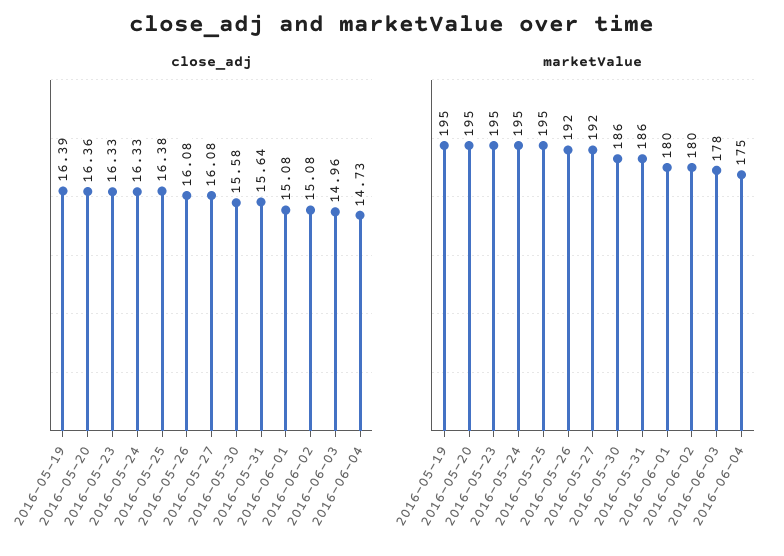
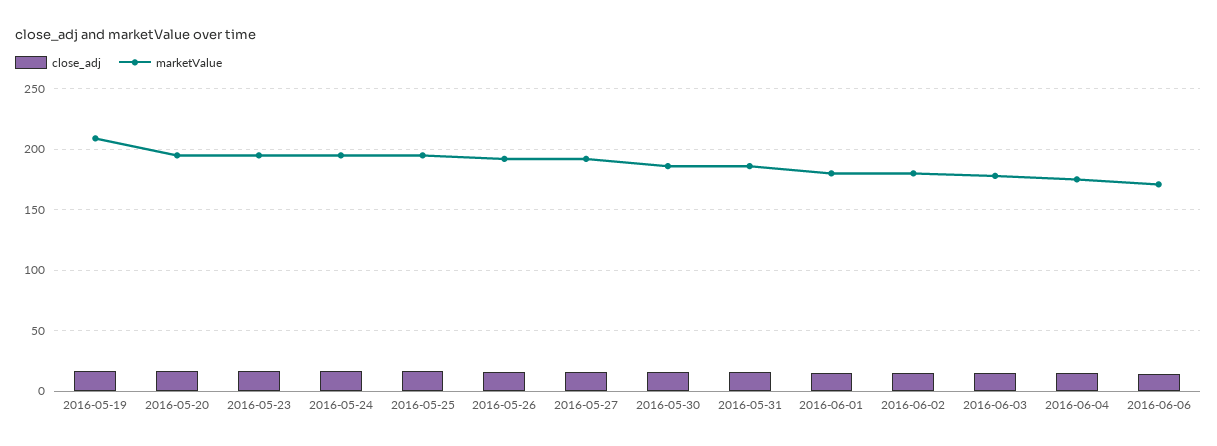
marketValue, 2016-05-19: 195 -> 210
close_adj, 2016-06-06: none -> 15
marketValue, 2016-06-06: none -> 170

